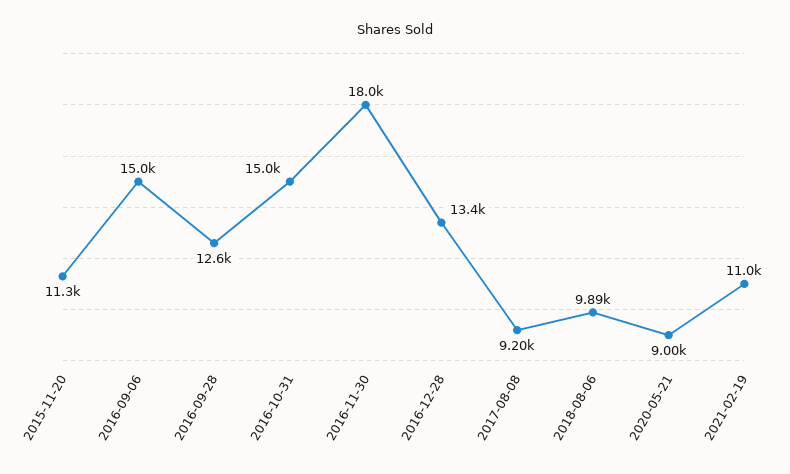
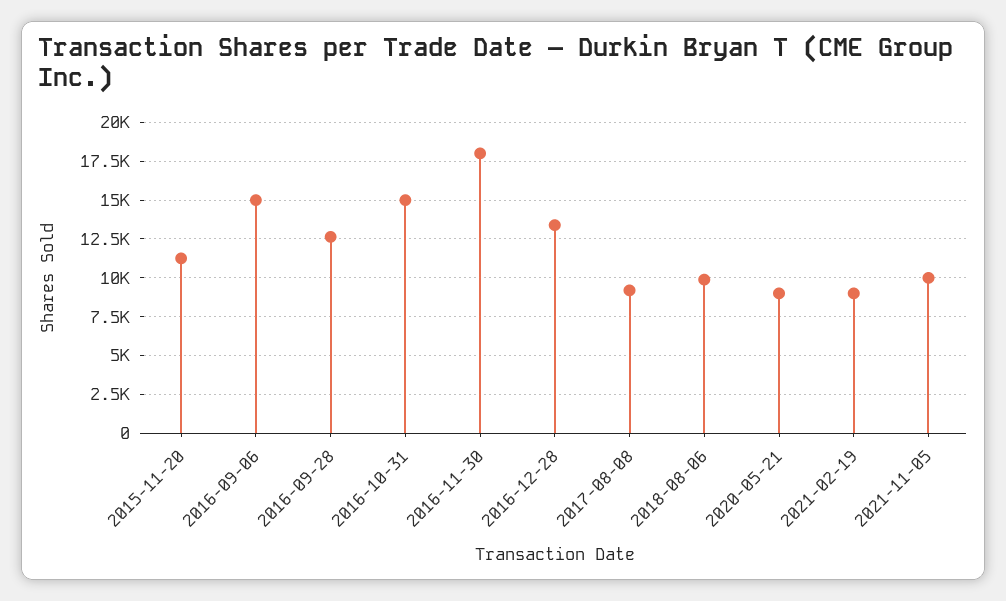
2021-02-19: 11000 -> 9000
2021-11-05: none -> 10000

